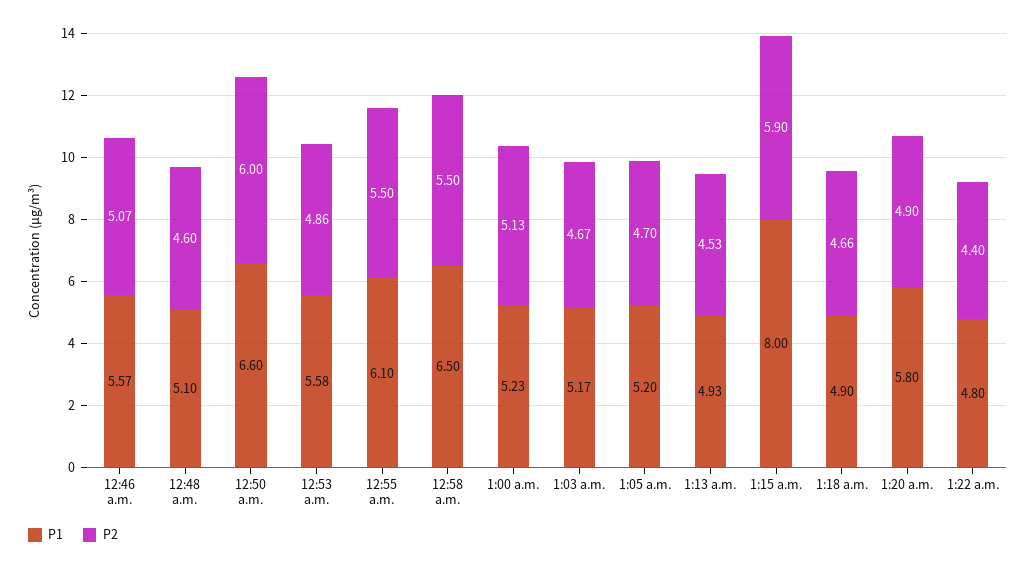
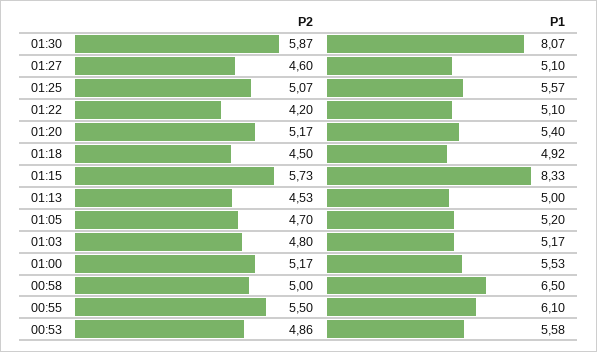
P1, 12:46 a.m.: 5.57 -> none
P2, 12:46 a.m.: 5.07 -> none
P1, 12:48 a.m.: 5.1 -> none
P2, 12:48 a.m.: 4.6 -> none
P1, 12:50 a.m.: 6.6 -> none
P2, 12:50 a.m.: 6 -> none
P2, 12:58 a.m.: 5.5 -> 5
P1, 1:00 a.m.: 5.23 -> 5.53
P2, 1:00 a.m.: 5.13 -> 5.17
P2, 1:03 a.m.: 4.67 -> 4.8
P1, 1:13 a.m.: 4.93 -> 5
P1, 1:15 a.m.: 8 -> 8.33
P2, 1:15 a.m.: 5.9 -> 5.73
P1, 1:18 a.m.: 4.9 -> 4.92
P2, 1:18 a.m.: 4.66 -> 4.5
P1, 1:20 a.m.: 5.8 -> 5.4
P2, 1:20 a.m.: 4.9 -> 5.17
P1, 1:22 a.m.: 4.8 -> 5.1
P2, 1:22 a.m.: 4.4 -> 4.2
P2, 01:30: none -> 5.87
P1, 01:30: none -> 8.07
P2, 01:27: none -> 4.6
P1, 01:27: none -> 5.1
P2, 01:25: none -> 5.07
P1, 01:25: none -> 5.57

